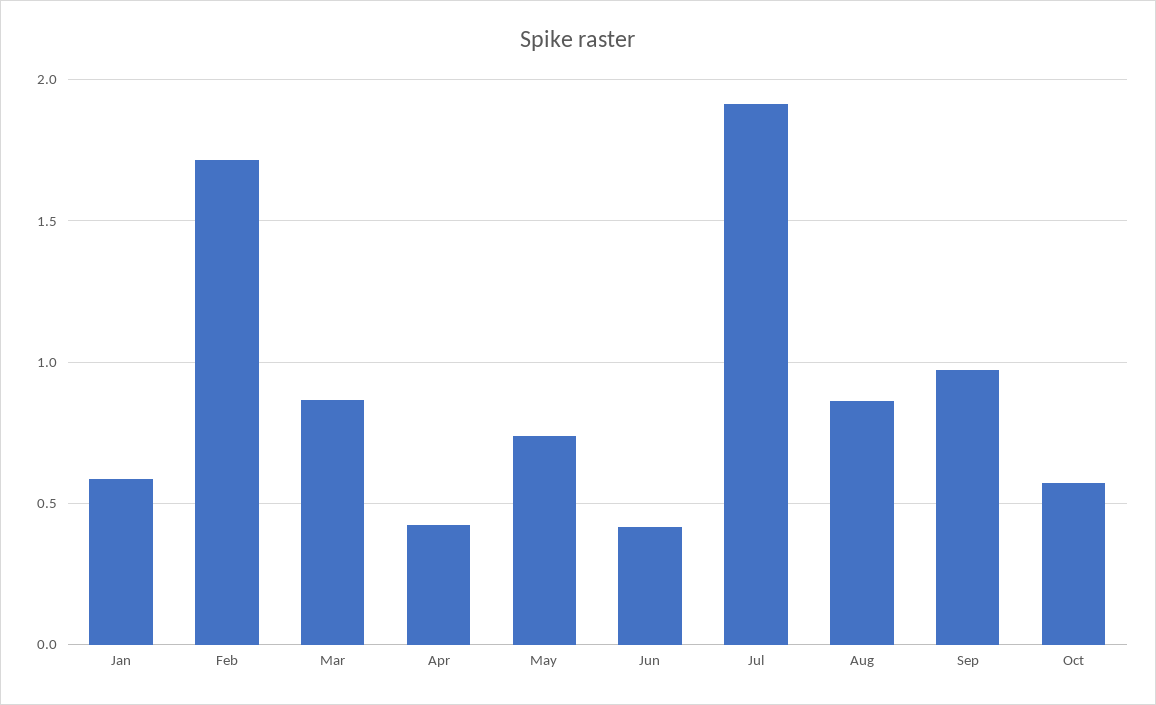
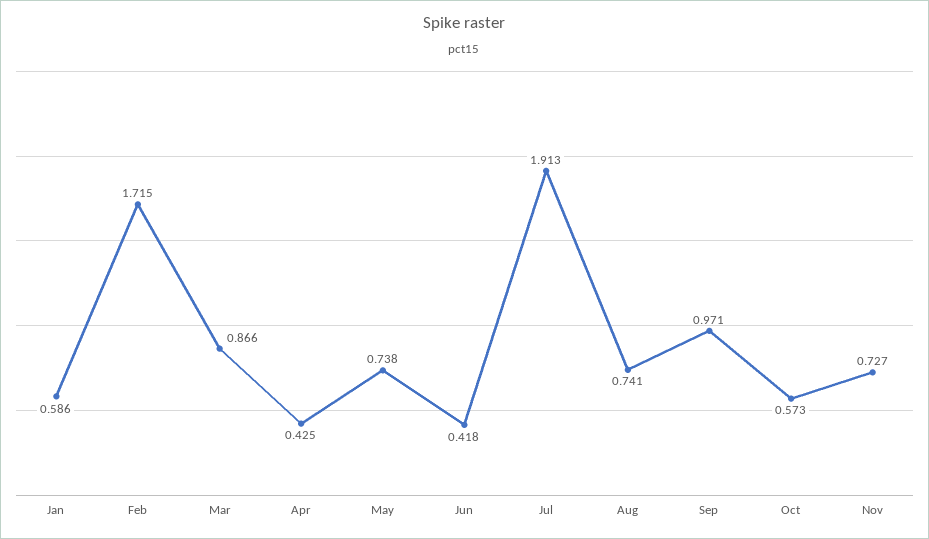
Aug: 0.85 -> 0.741
Nov: none -> 0.727

